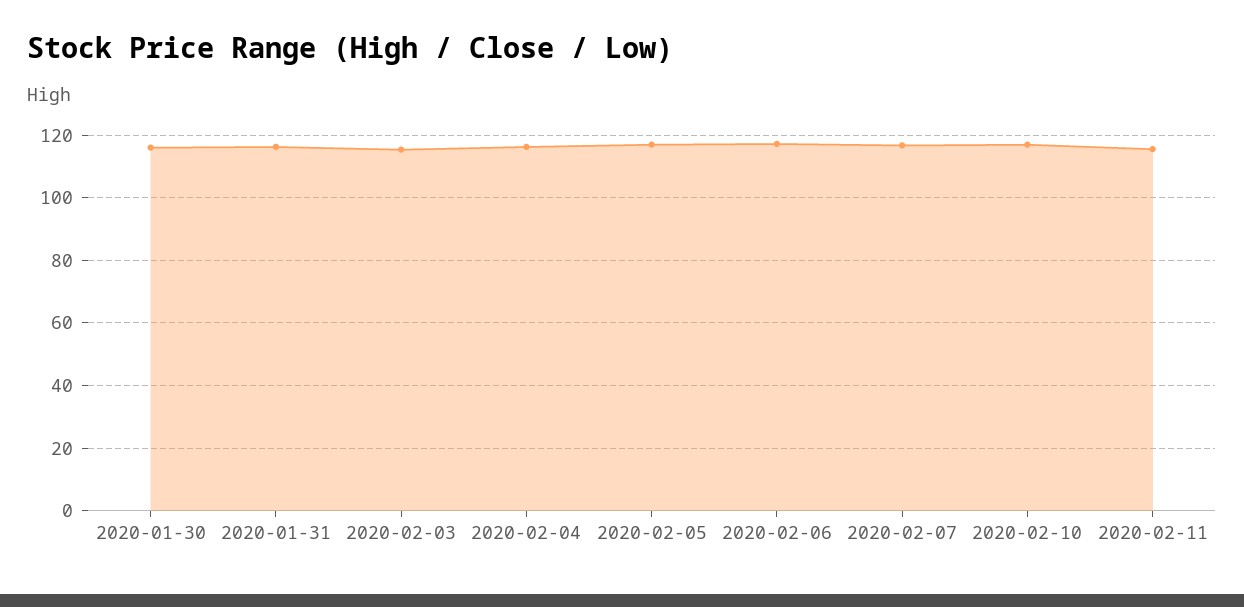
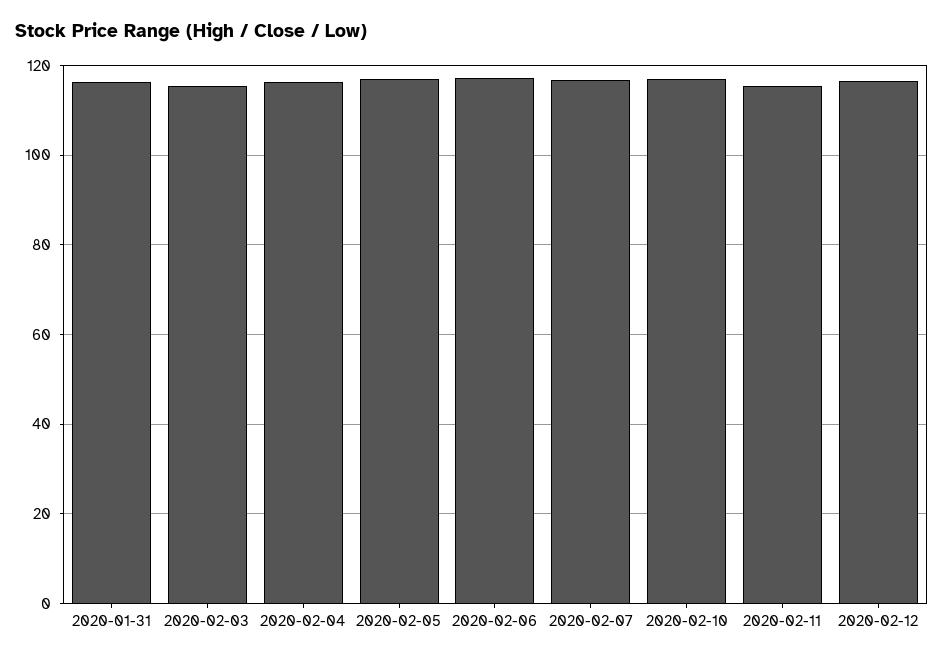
2020-01-30: 116 -> none
2020-02-12: none -> 116

